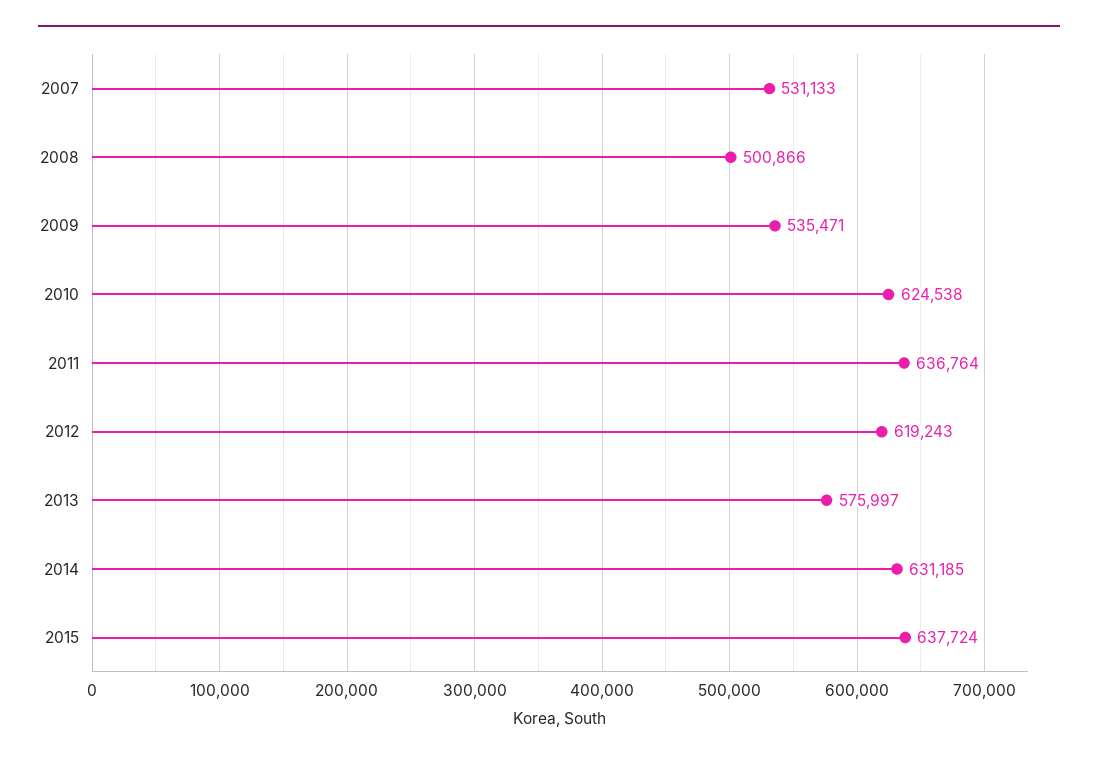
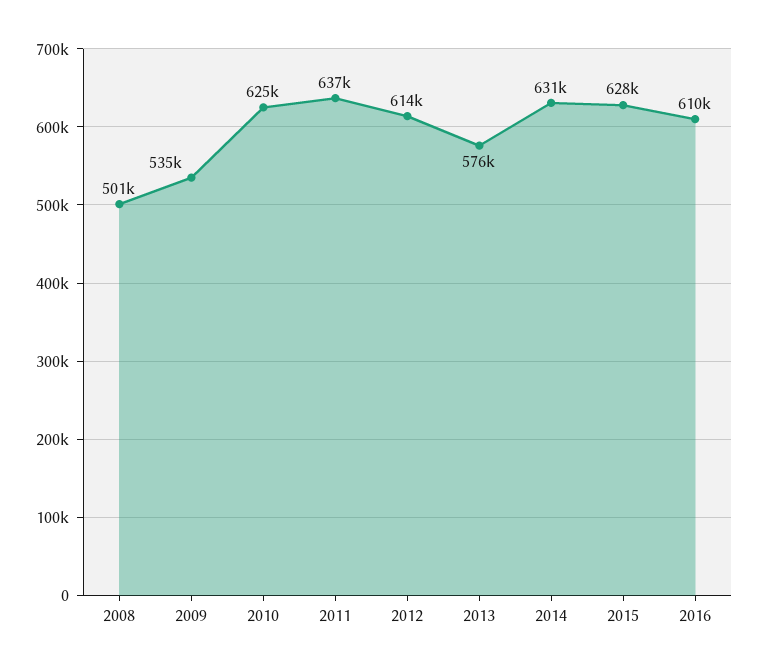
2007: 531133 -> none
2012: 619243 -> 614000
2015: 637724 -> 628000
2016: none -> 610000

